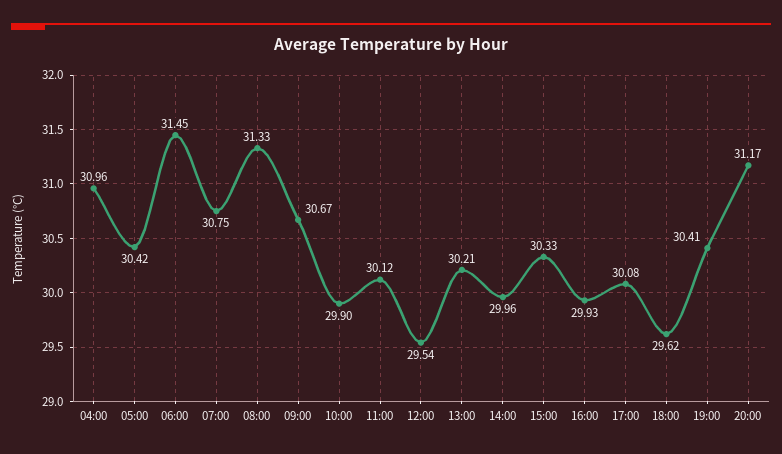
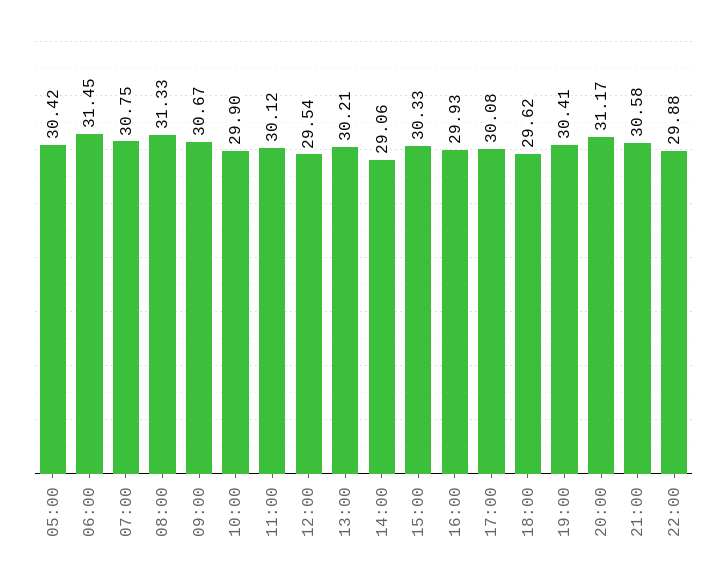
04:00: 30.96 -> none
14:00: 29.96 -> 29.06
21:00: none -> 30.58
22:00: none -> 29.88

